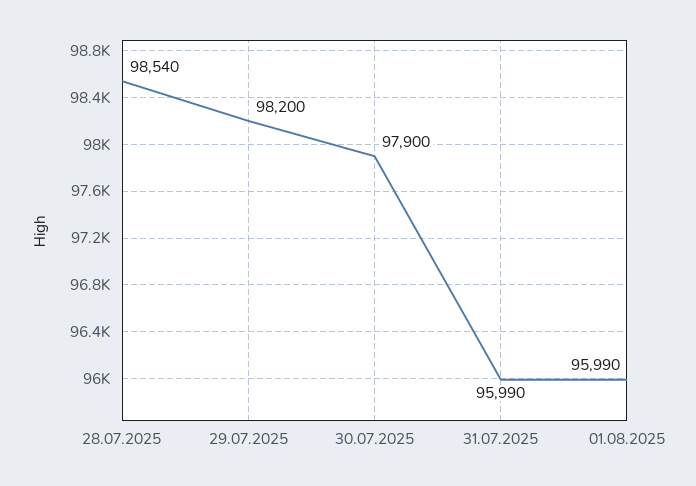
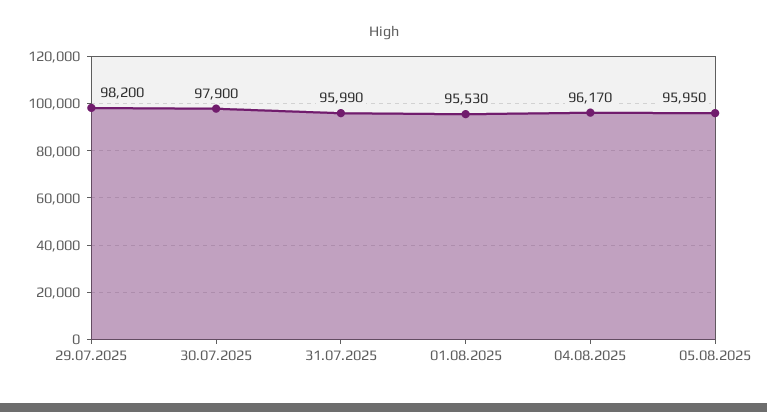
28.07.2025: 98540 -> none
01.08.2025: 95990 -> 95530
04.08.2025: none -> 96170
05.08.2025: none -> 95950

